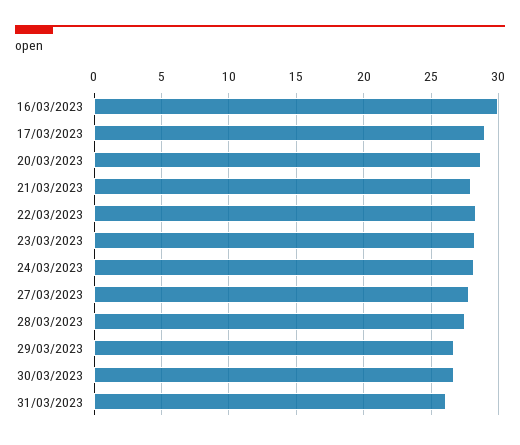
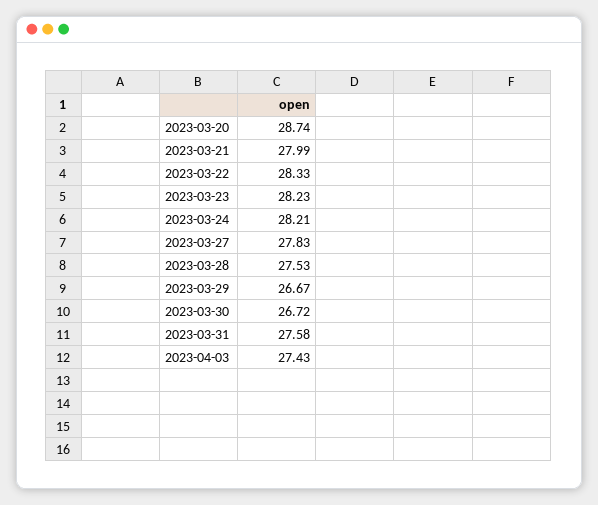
16/03/2023: 30 -> none
17/03/2023: 29 -> none
31/03/2023: 26 -> 27.58
2023-04-03: none -> 27.43

